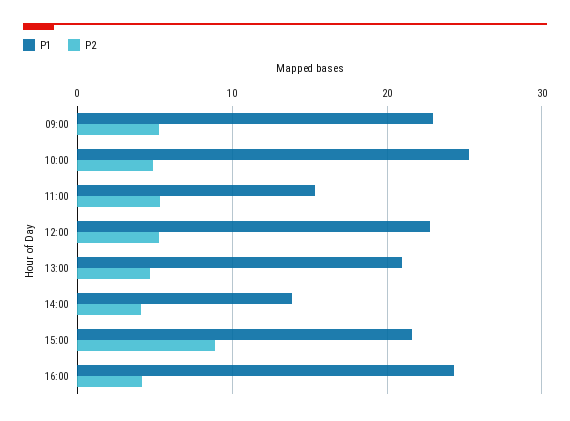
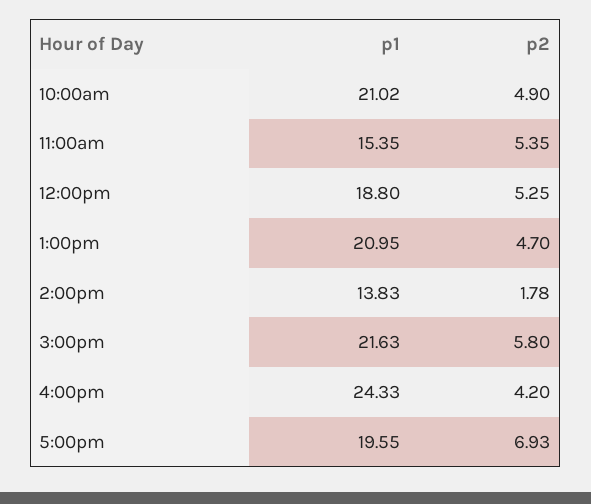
P1, 09:00: 23 -> none
P2, 09:00: 5 -> none
P1, 10:00: 25 -> 21.02
P1, 12:00: 23 -> 18.8
P2, 14:00: 4 -> 1.78
P2, 15:00: 9 -> 5.8
P1, 5:00pm: none -> 19.55
P2, 5:00pm: none -> 6.93

